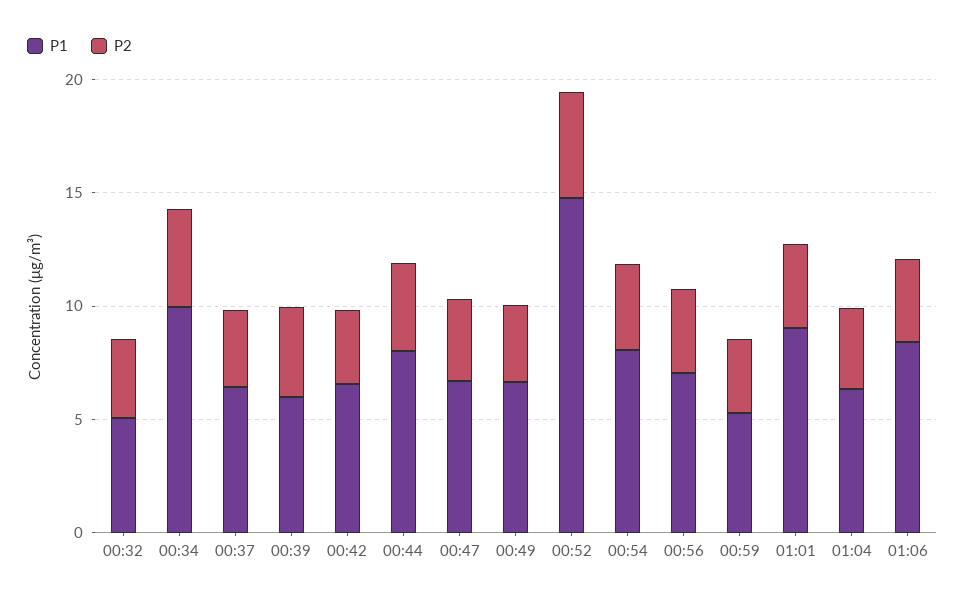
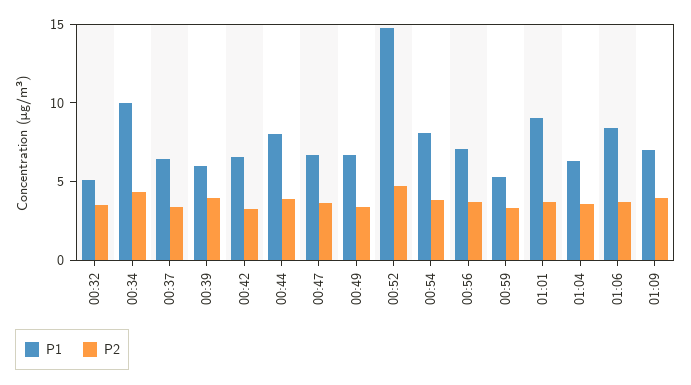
P1, 01:09: none -> 7
P2, 01:09: none -> 4

